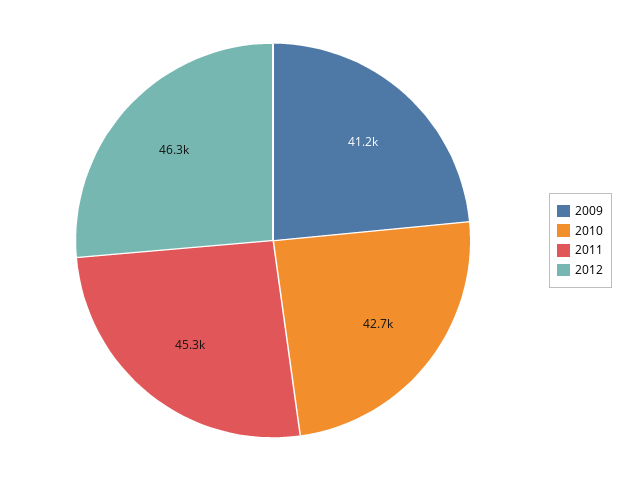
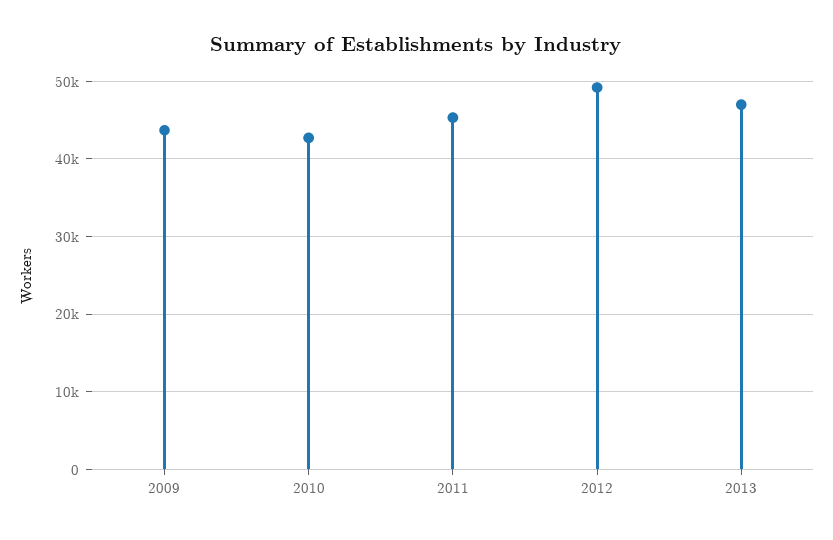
2009: 41200 -> 44000
2012: 46300 -> 49000
2013: none -> 47000

